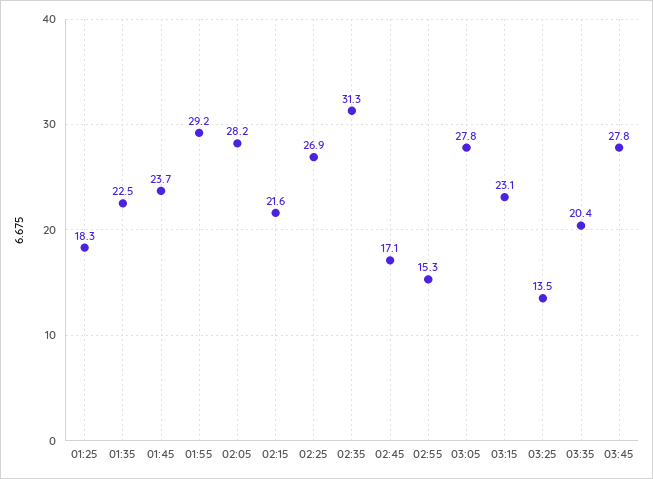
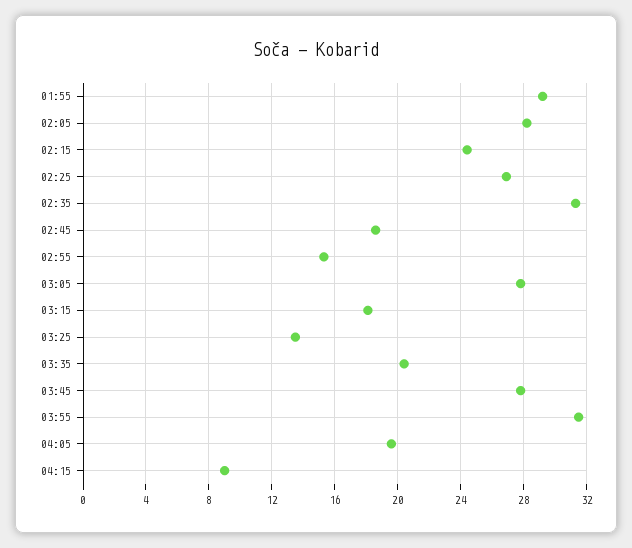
01:25: 18.3 -> none
01:35: 22.5 -> none
01:45: 23.7 -> none
02:15: 21.6 -> 24.5
02:45: 17.1 -> 18.5
03:15: 23.1 -> 18
03:55: none -> 31.5
04:05: none -> 19.5
04:15: none -> 9

